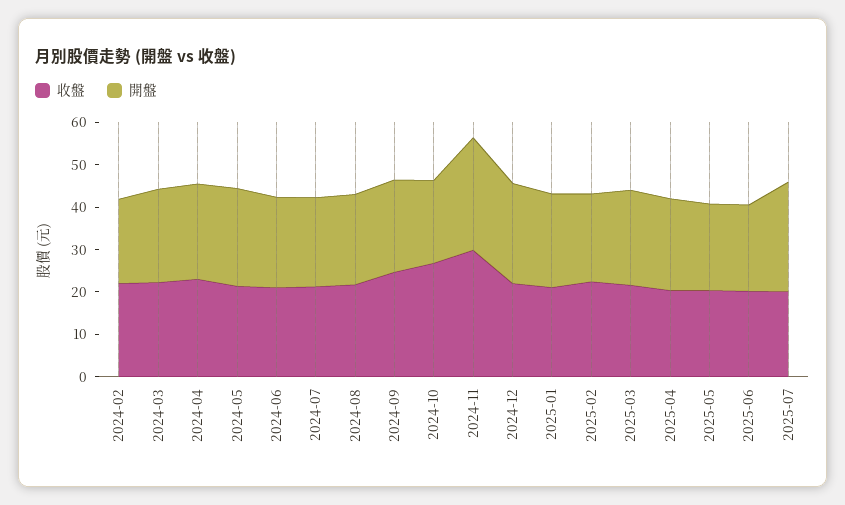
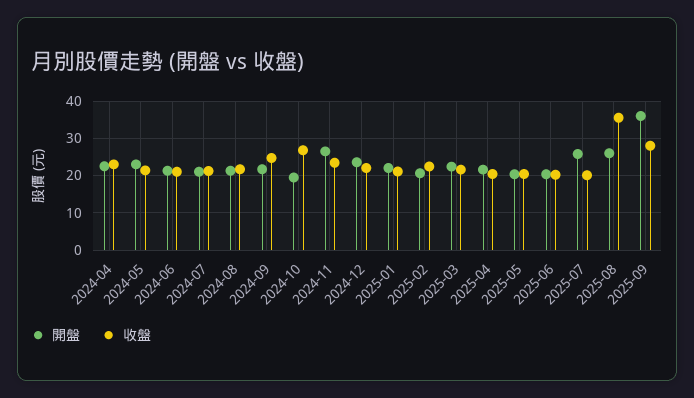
收盤, 2024-02: 22 -> none
開盤, 2024-02: 20 -> none
收盤, 2024-03: 22 -> none
開盤, 2024-03: 22 -> none
收盤, 2024-11: 30 -> 24
開盤, 2025-08: none -> 26
收盤, 2025-08: none -> 36
開盤, 2025-09: none -> 36
收盤, 2025-09: none -> 28

